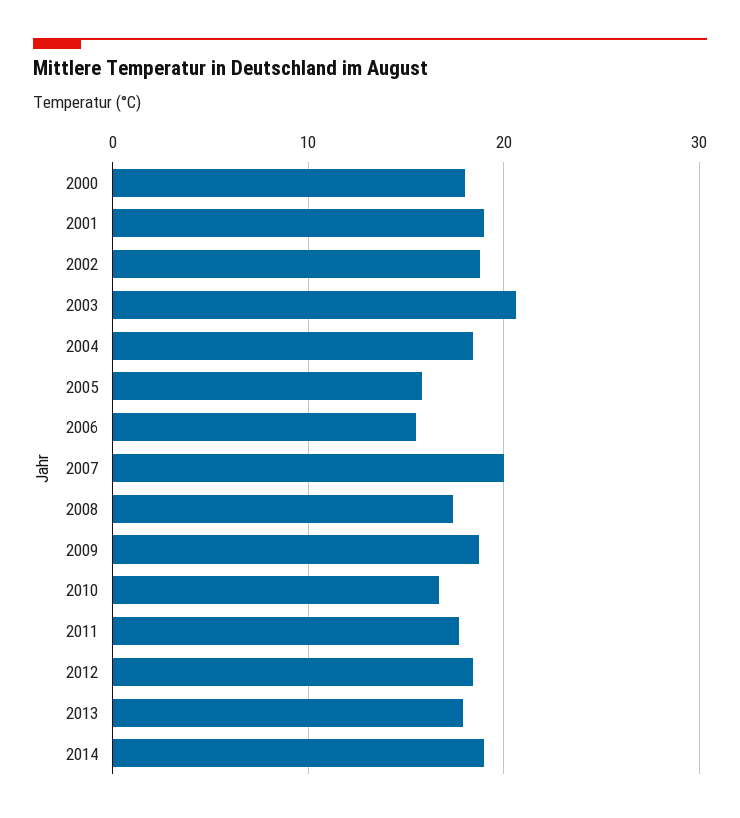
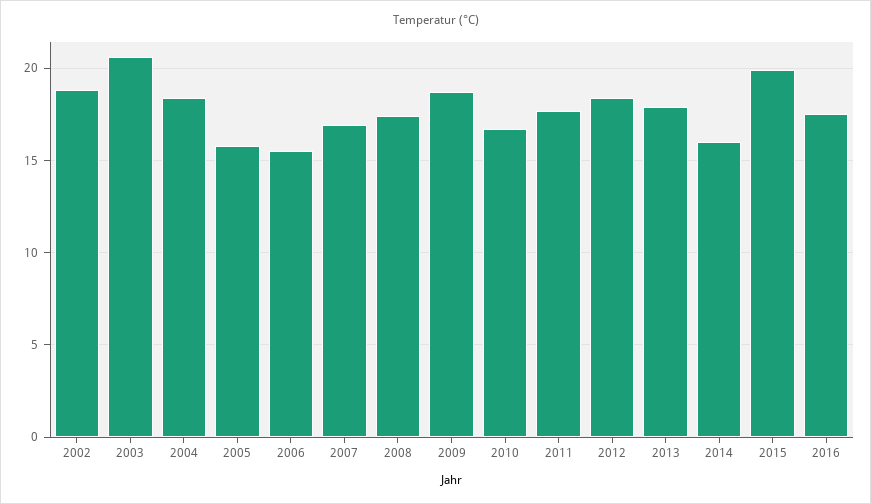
2000: 18 -> none
2001: 19 -> none
2007: 20 -> 17
2014: 19 -> 16
2015: none -> 20
2016: none -> 17.5

